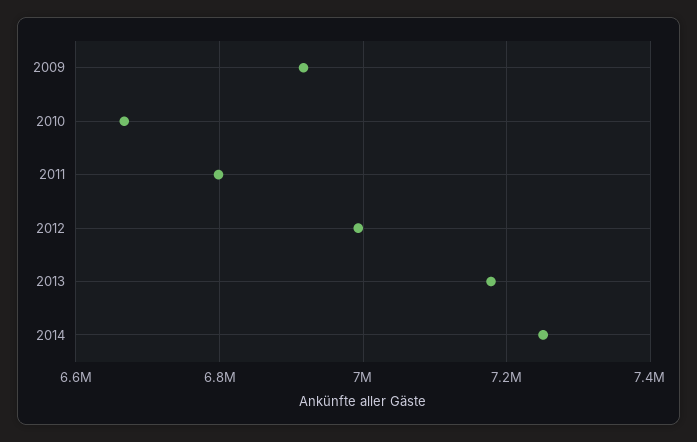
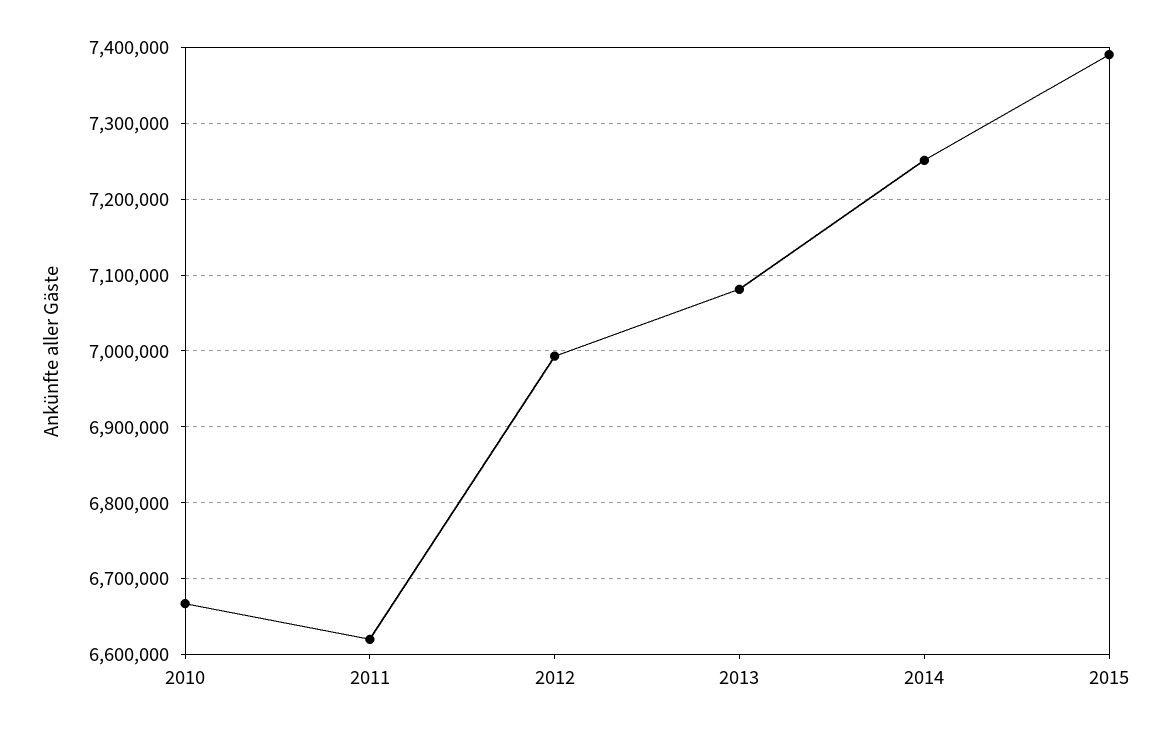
2009: 6920000 -> none
2011: 6800000 -> 6620000
2013: 7180000 -> 7080000
2015: none -> 7390000

